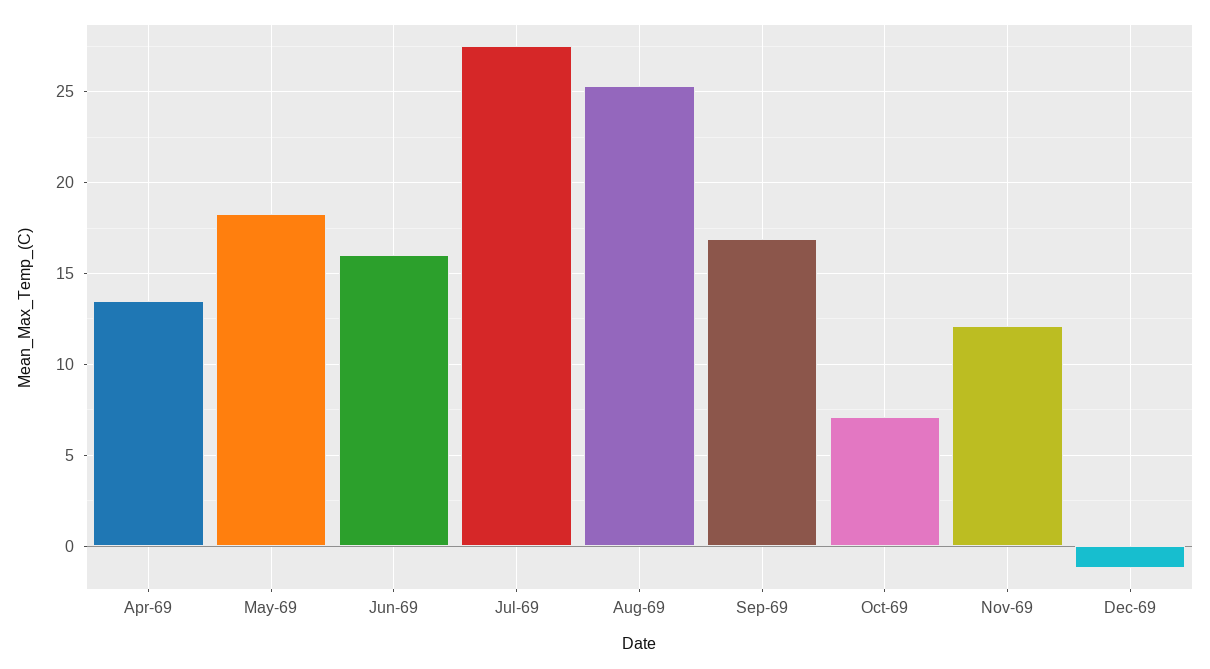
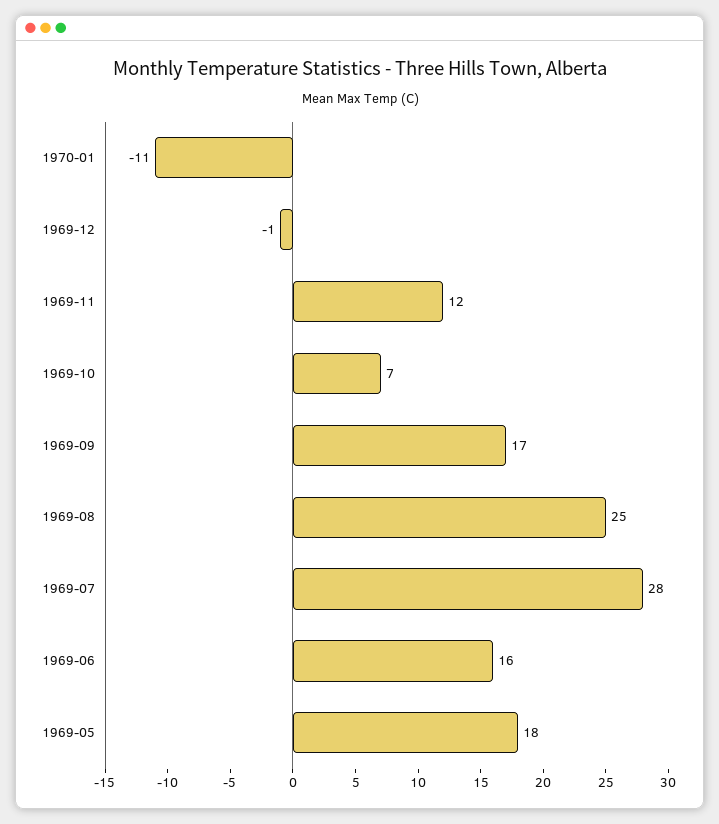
Apr-69: 13.5 -> none
1970-01: none -> -11

